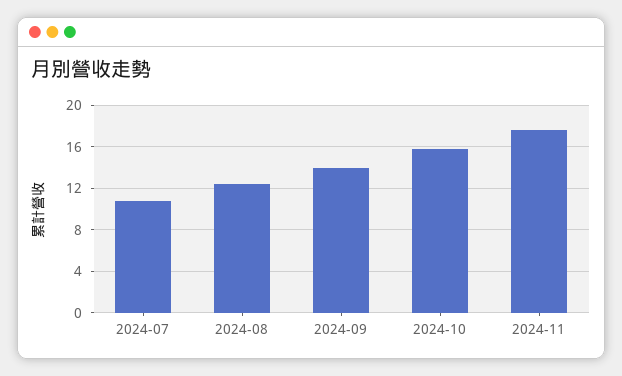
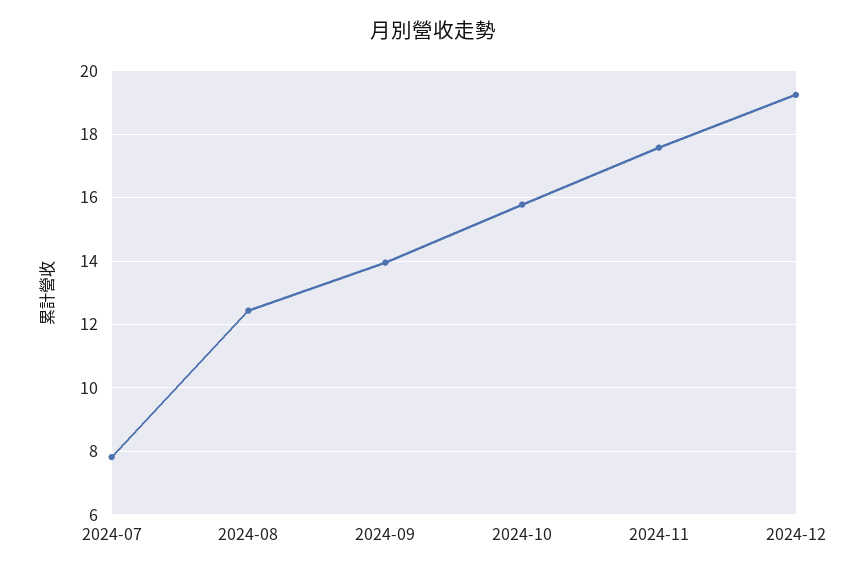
2024-07: 11 -> 7.8
2024-12: none -> 19.2

